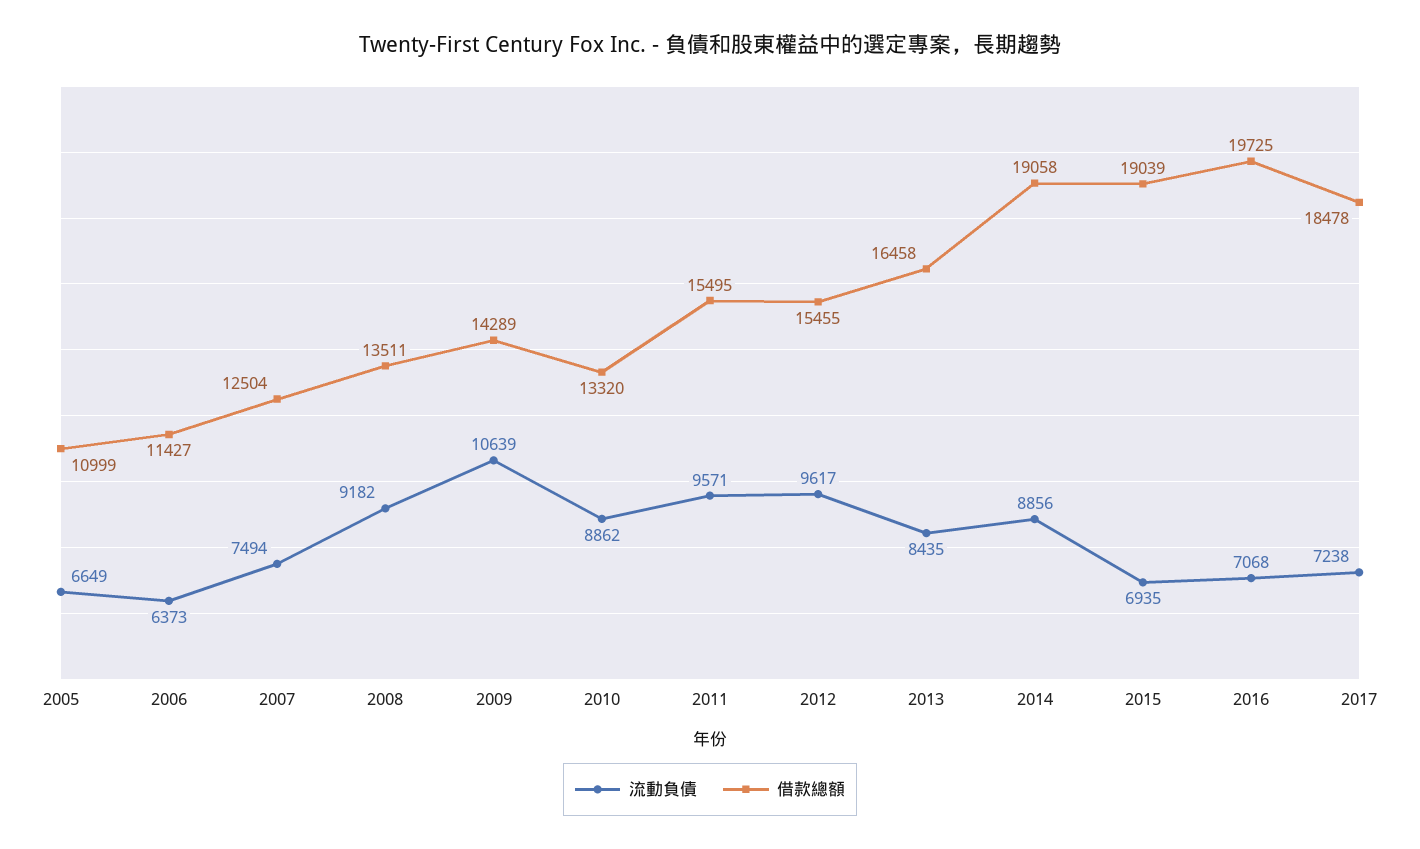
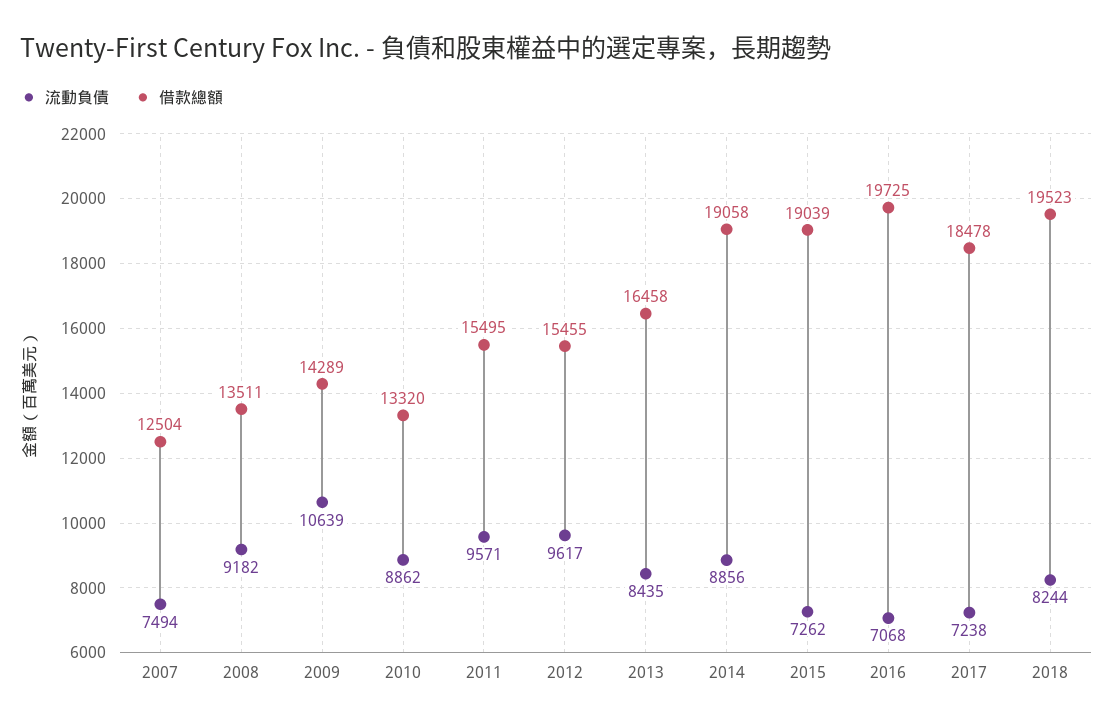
流動負債, 2005: 6649 -> none
借款總額, 2005: 10999 -> none
流動負債, 2006: 6373 -> none
借款總額, 2006: 11427 -> none
流動負債, 2015: 6935 -> 7262
流動負債, 2018: none -> 8244
借款總額, 2018: none -> 19523

